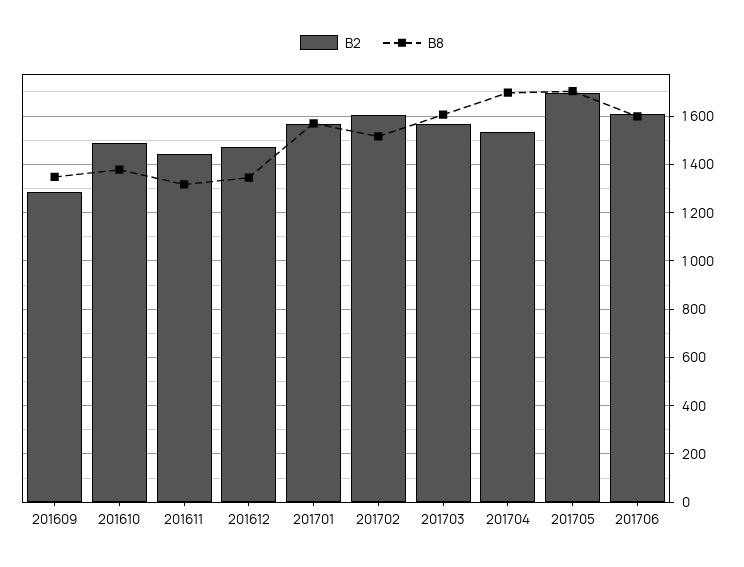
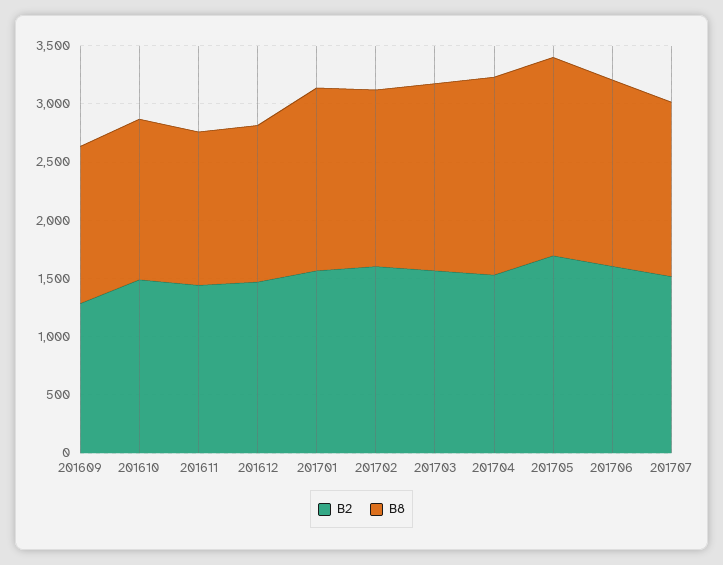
B2, 201707: none -> 1500
B8, 201707: none -> 1500

